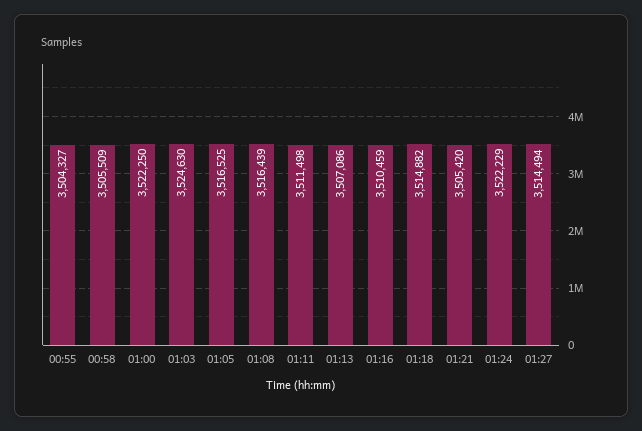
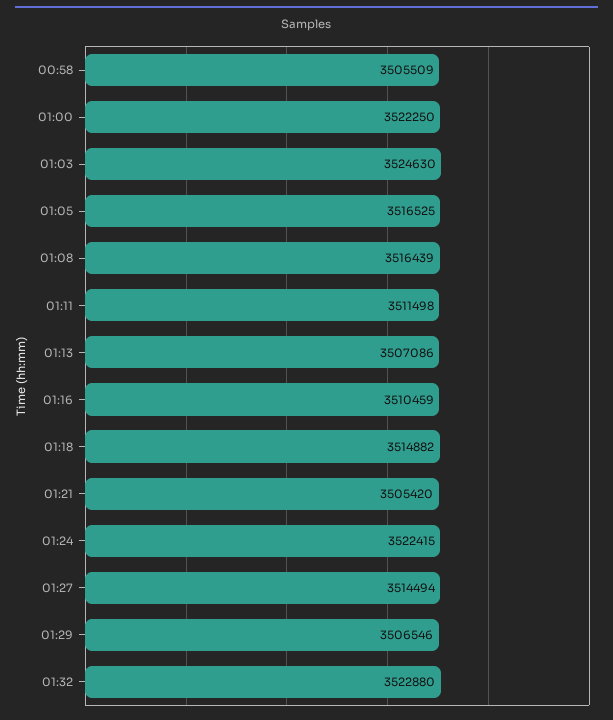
00:55: 3504327 -> none
01:24: 3522229 -> 3522415
01:29: none -> 3506546
01:32: none -> 3522880

